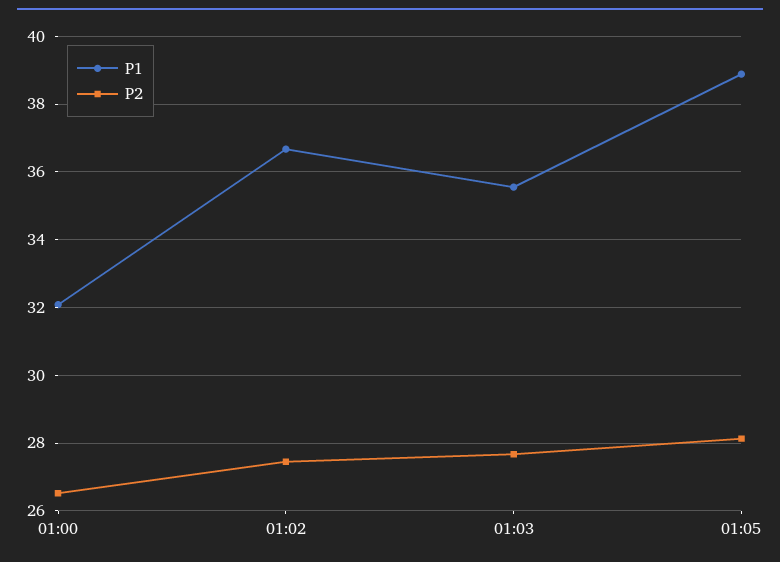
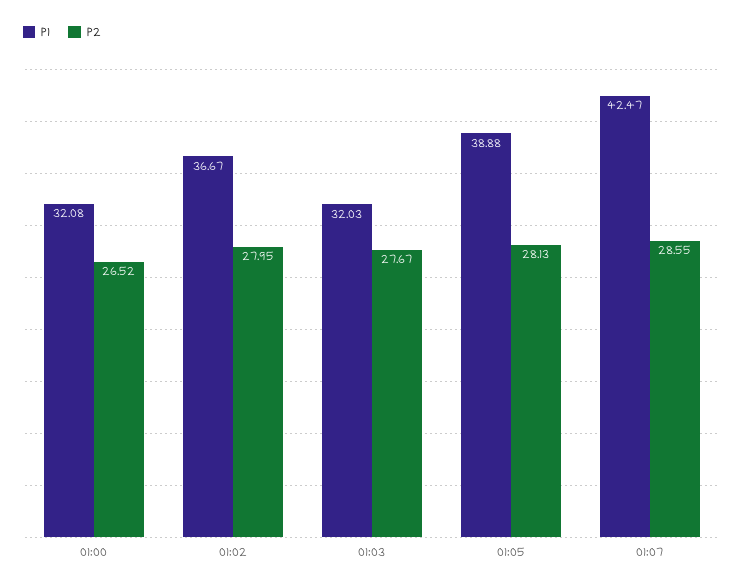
P2, 01:02: 27.4 -> 27.95
P1, 01:03: 35.6 -> 32.03
P1, 01:07: none -> 42.47
P2, 01:07: none -> 28.55

